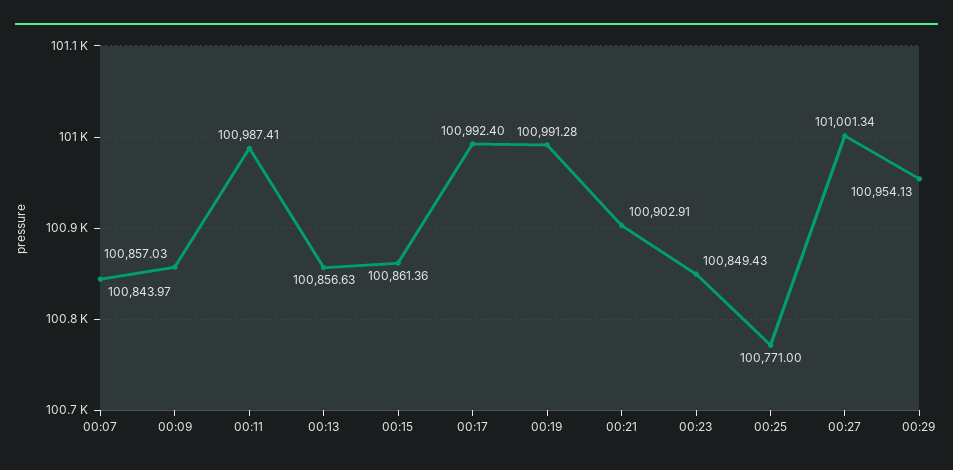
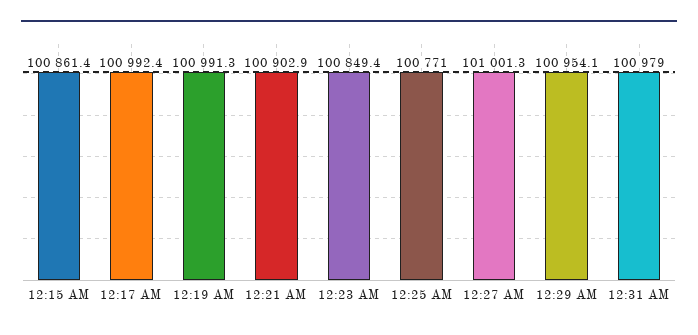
00:07: 100843.97 -> none
00:09: 100857.03 -> none
00:11: 100987.41 -> none
00:13: 100856.63 -> none
12:31 AM: none -> 100979

